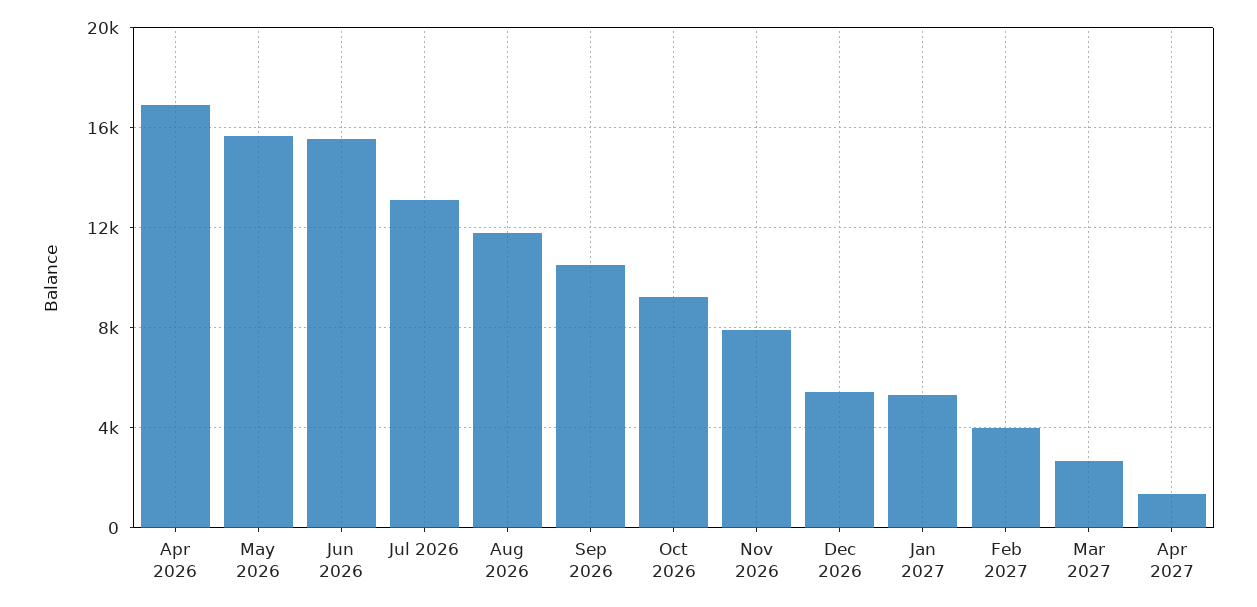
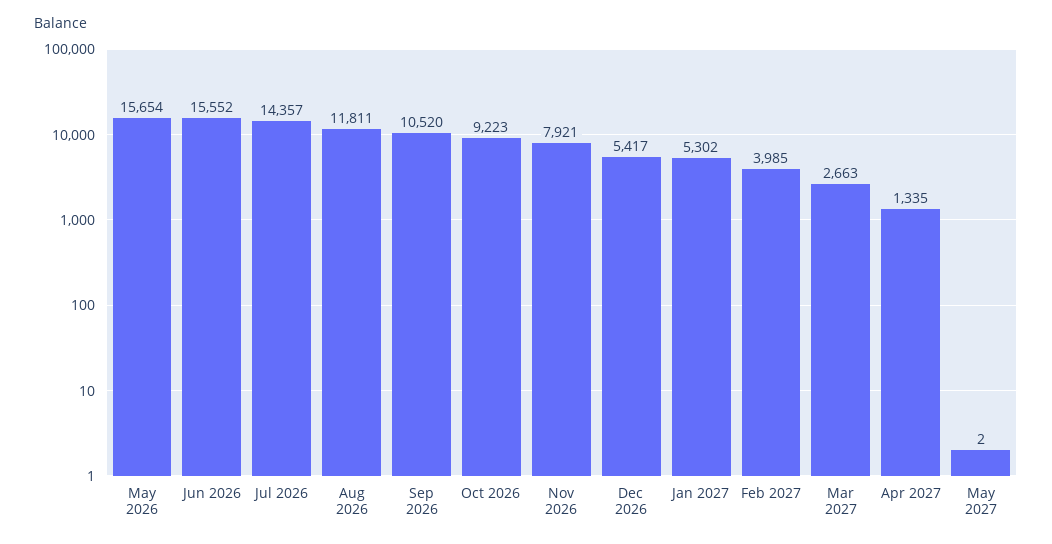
Apr 2026: 17000 -> none
Jul 2026: 13000 -> 14357
May 2027: none -> 2

